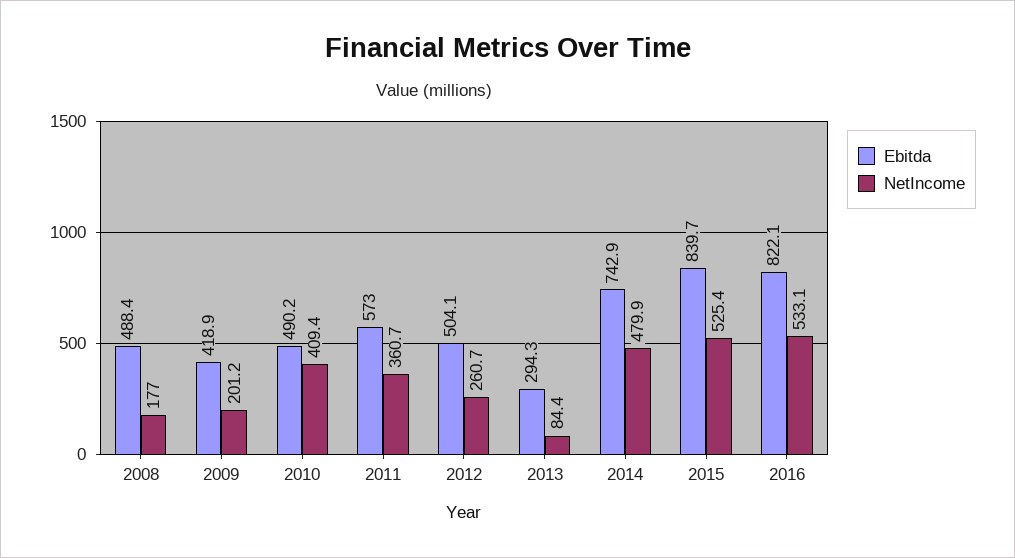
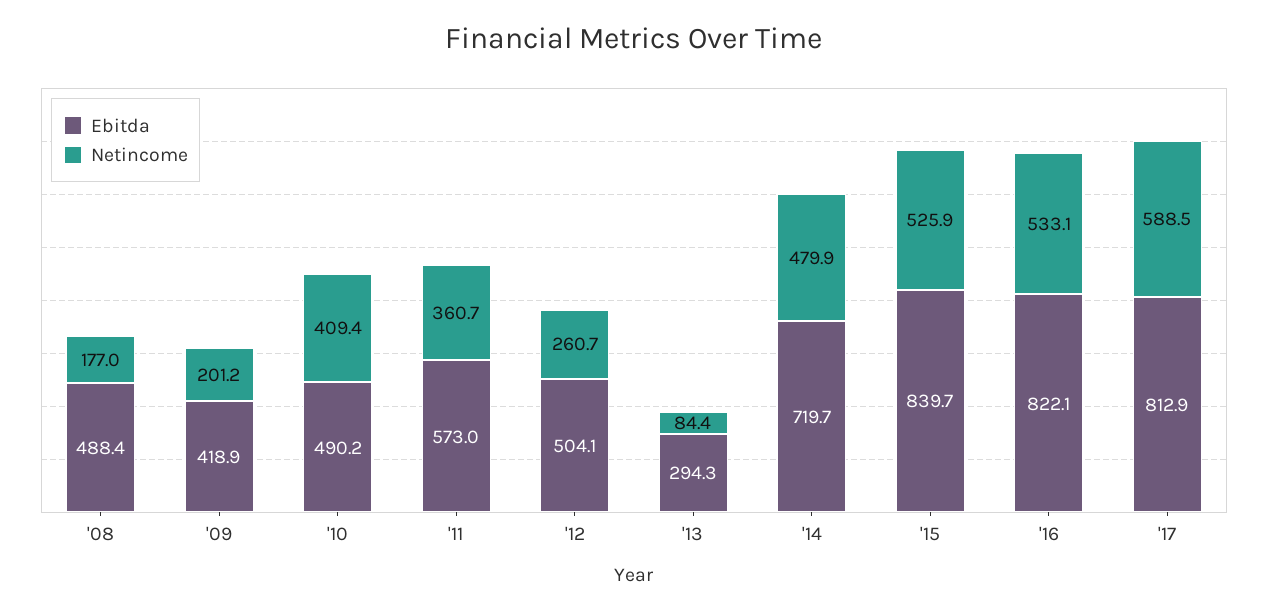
Ebitda, 2014: 742.9 -> 719.7
NetIncome, 2015: 525.4 -> 525.9
Ebitda, '17: none -> 812.9
NetIncome, '17: none -> 588.5

